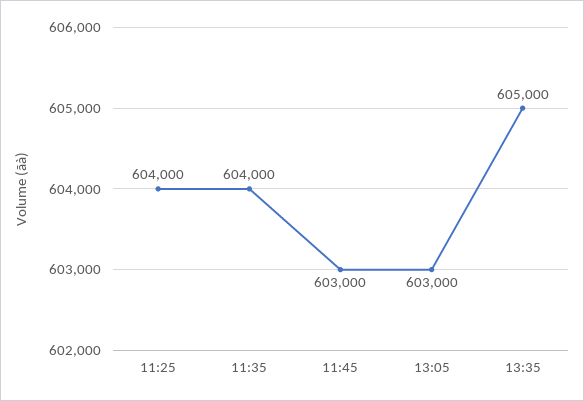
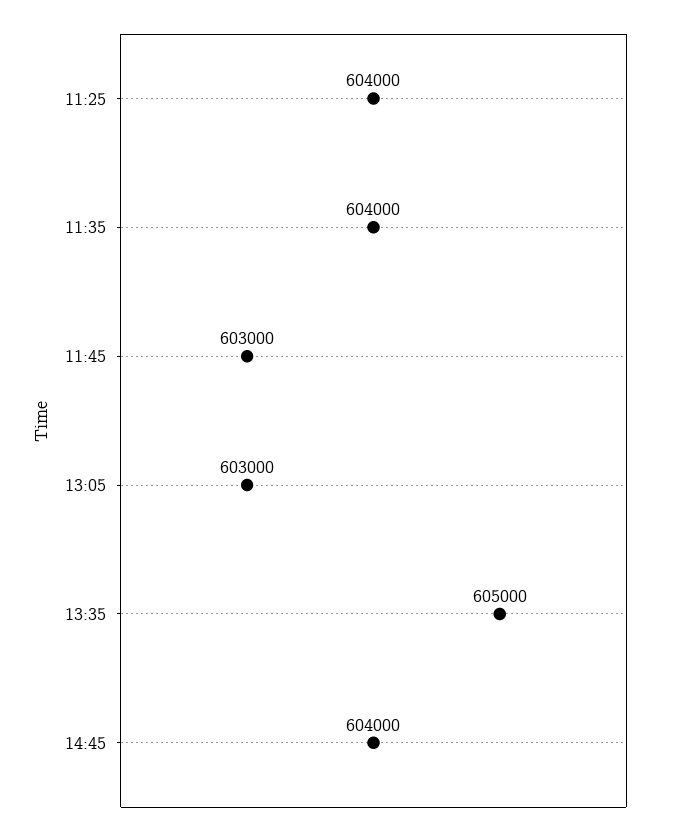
14:45: none -> 604000

